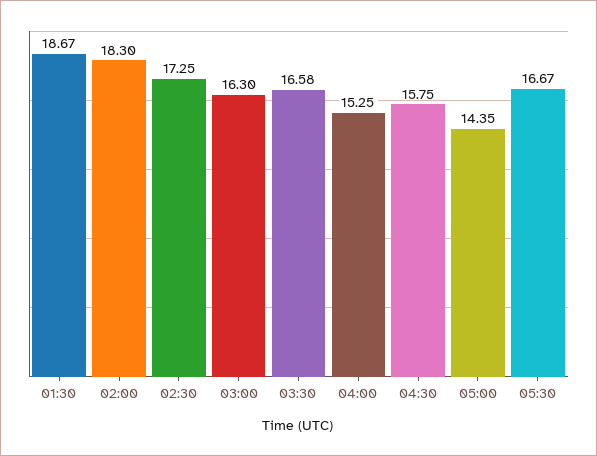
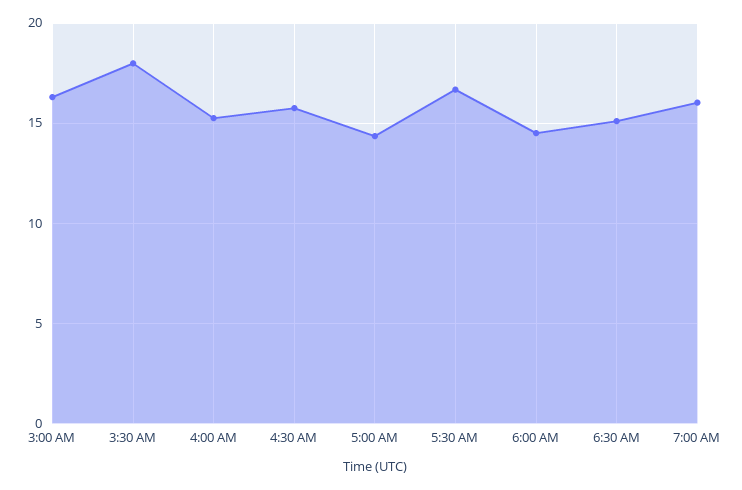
01:30: 18.67 -> none
02:00: 18.3 -> none
02:30: 17.25 -> none
03:30: 16.58 -> 18
6:00 AM: none -> 14.5
6:30 AM: none -> 15
7:00 AM: none -> 16

